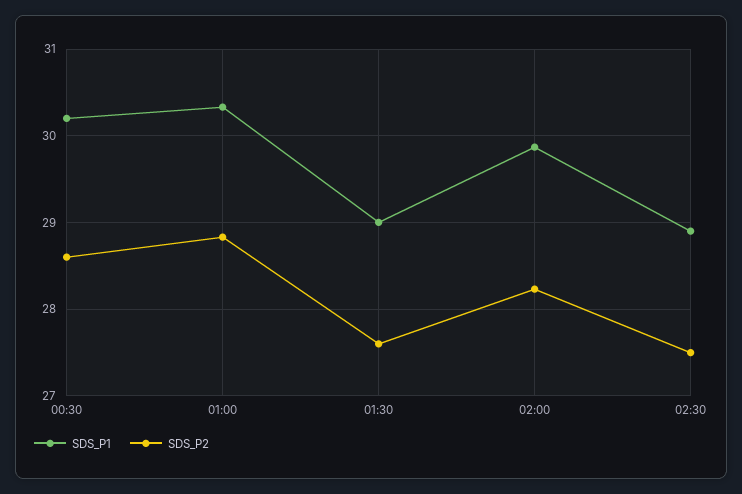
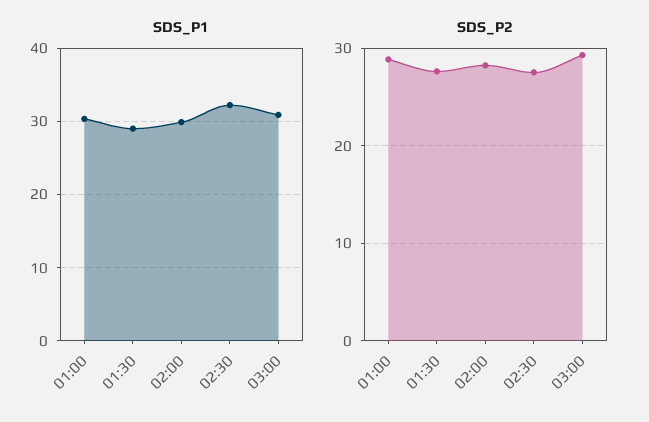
SDS_P1, 00:30: 30.2 -> none
SDS_P2, 00:30: 28.6 -> none
SDS_P1, 02:30: 28.9 -> 32
SDS_P1, 03:00: none -> 31
SDS_P2, 03:00: none -> 29

